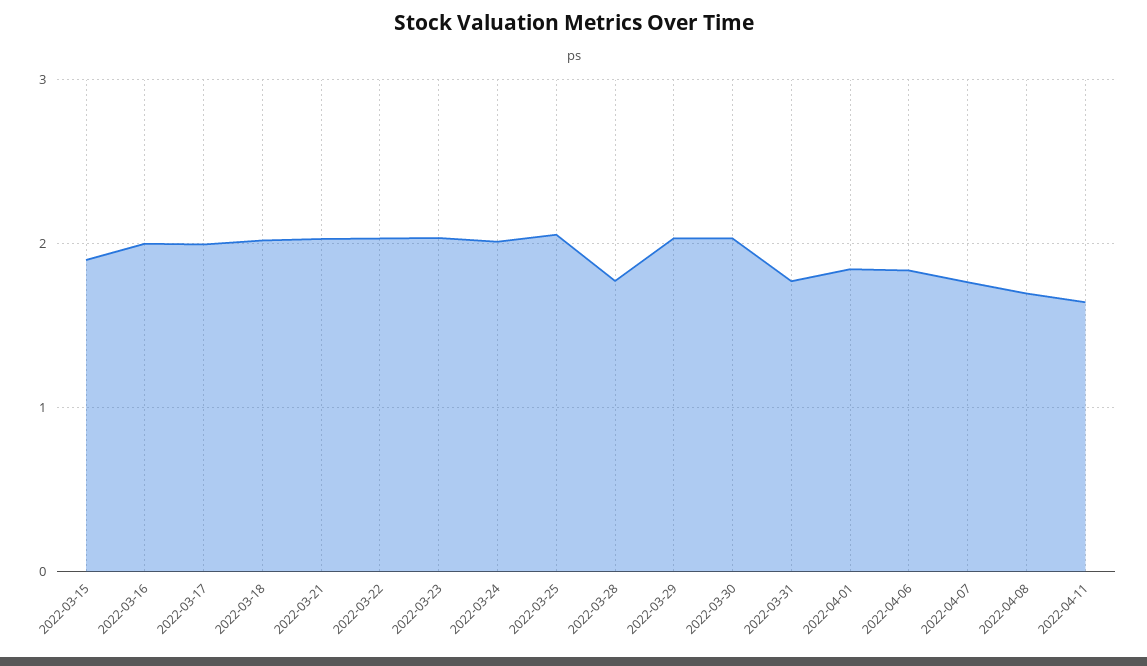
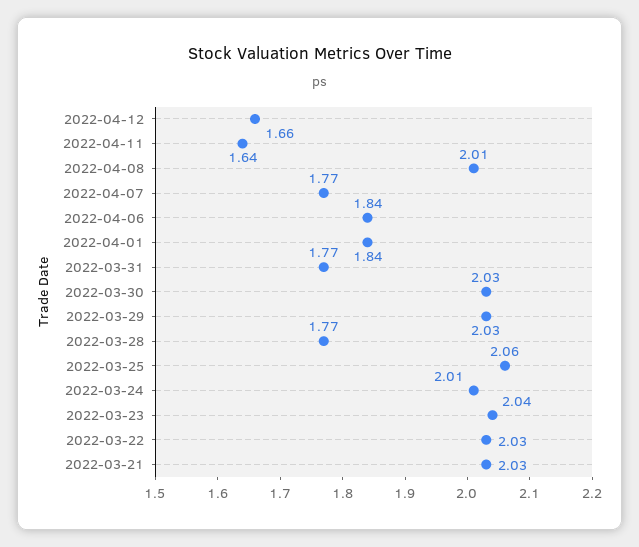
2022-03-15: 1.9 -> none
2022-03-16: 2 -> none
2022-03-17: 2 -> none
2022-03-18: 2 -> none
2022-04-08: 1.7 -> 2.01
2022-04-12: none -> 1.66

